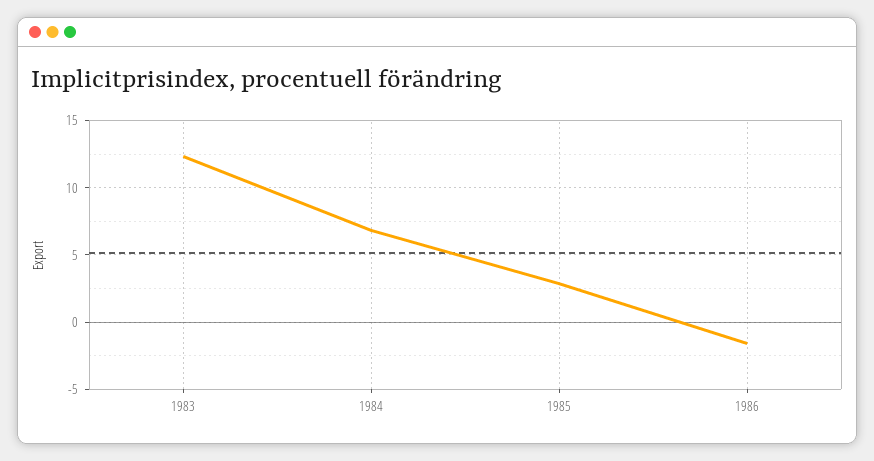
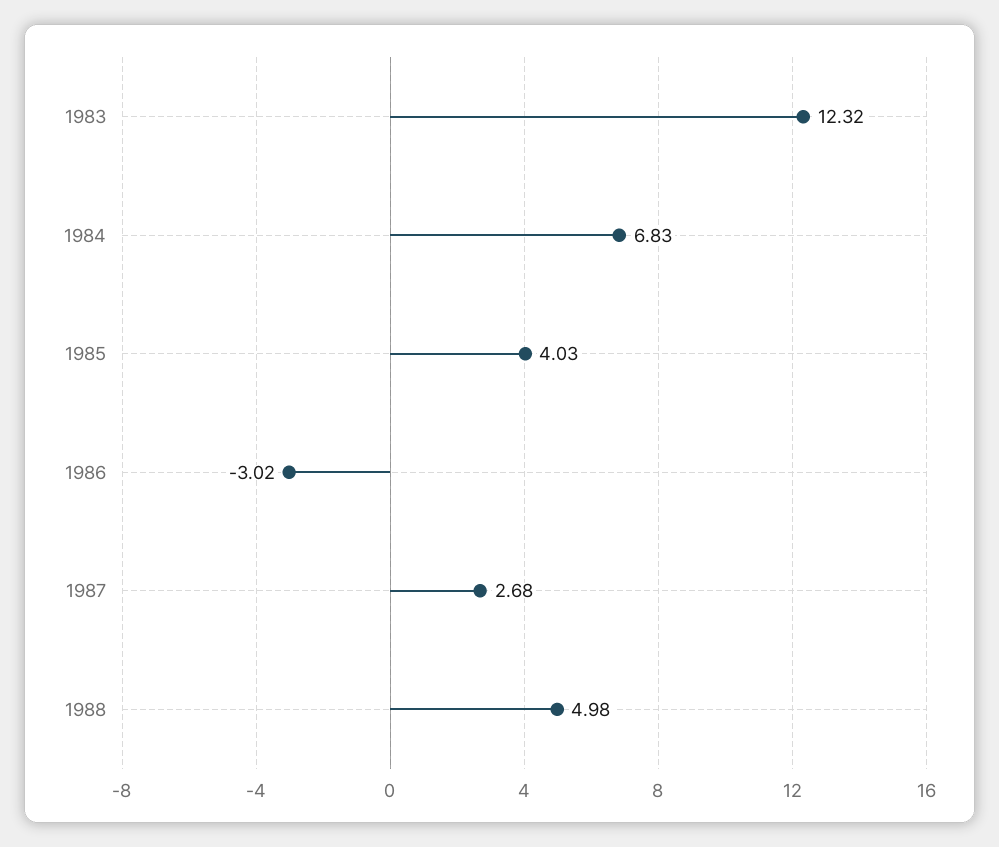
1985: 3 -> 4.03
1986: -1.5 -> -3.02
1987: none -> 2.68
1988: none -> 4.98

